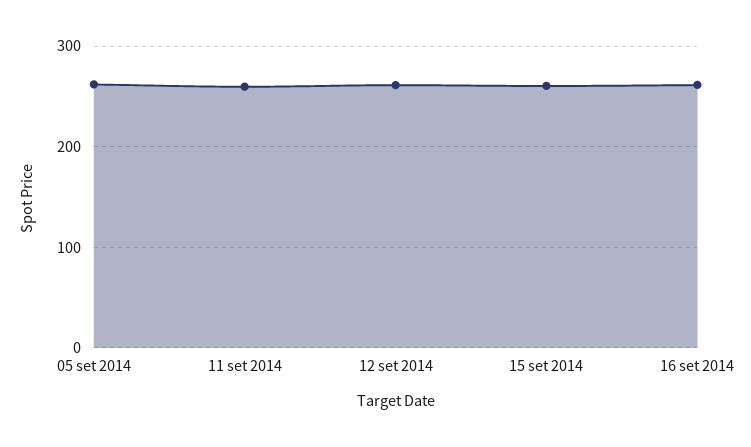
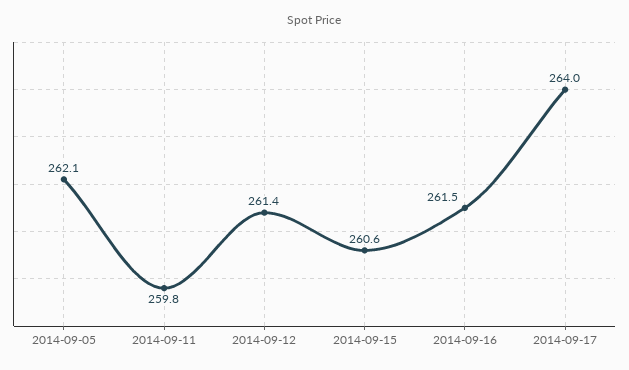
2014-09-17: none -> 264

